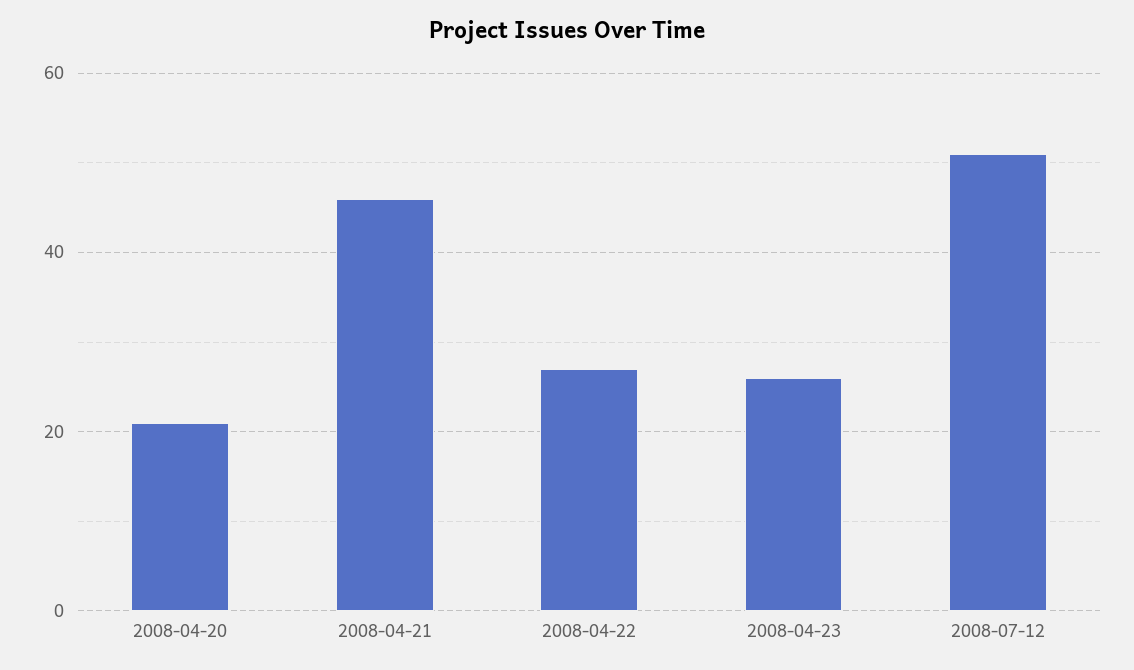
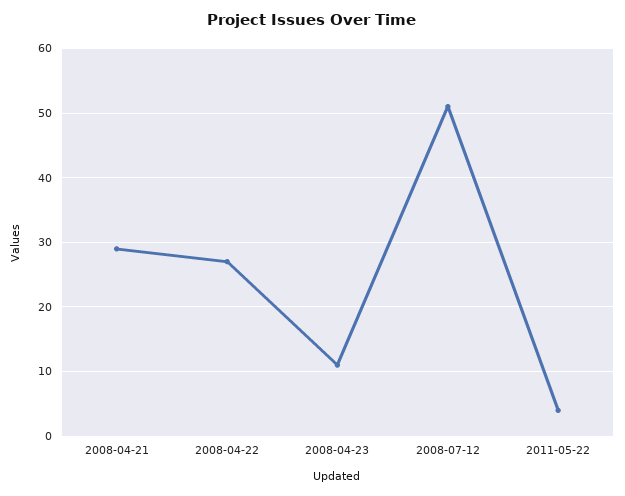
2008-04-20: 20 -> none
2008-04-21: 45 -> 29
2008-04-23: 25 -> 11
2011-05-22: none -> 4

